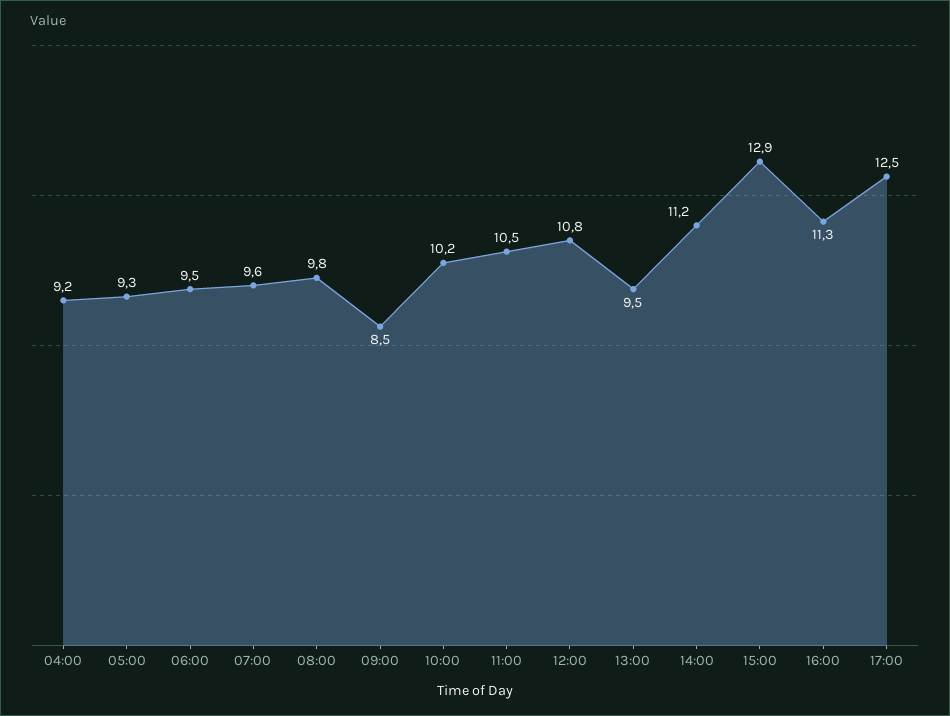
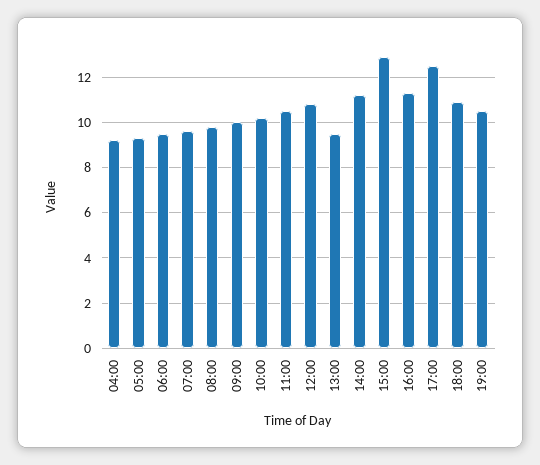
09:00: 8.5 -> 10
18:00: none -> 11
19:00: none -> 10.5

